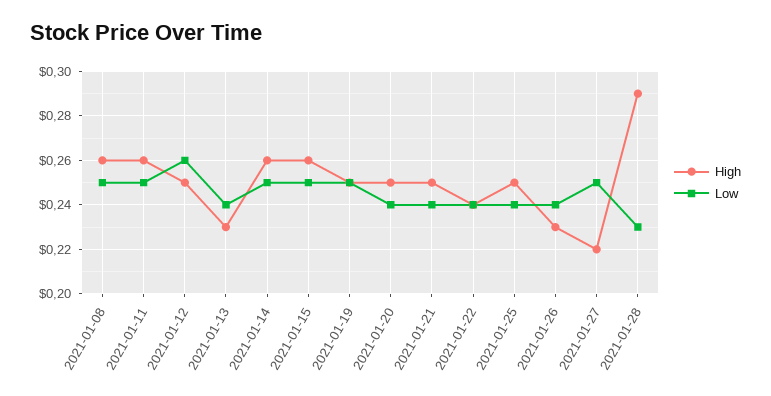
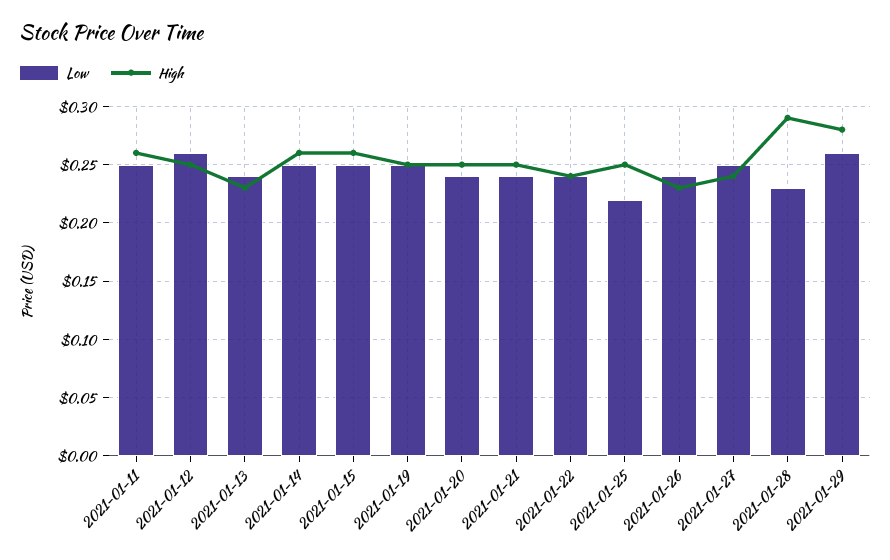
High, 2021-01-08: 0.26 -> none
Low, 2021-01-08: 0.25 -> none
Low, 2021-01-25: 0.24 -> 0.22
High, 2021-01-27: 0.22 -> 0.24
Low, 2021-01-29: none -> 0.26
High, 2021-01-29: none -> 0.28

